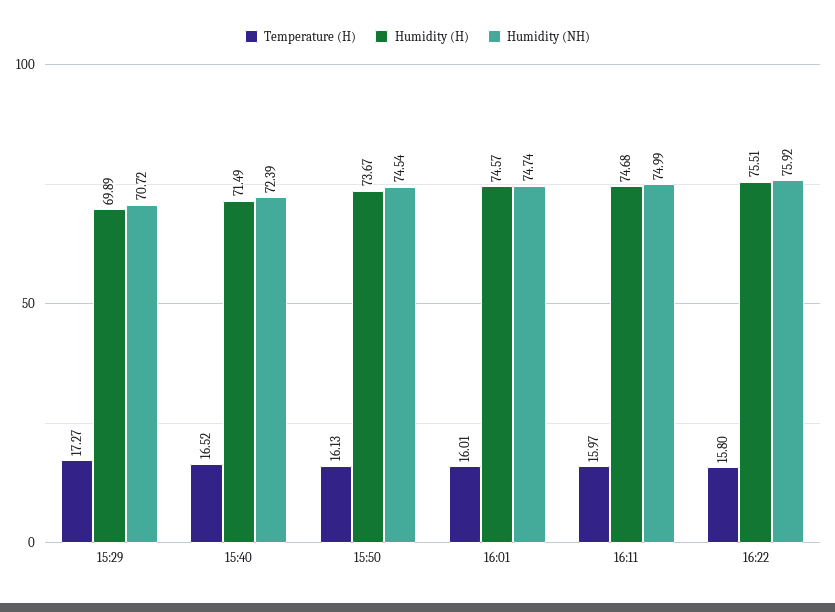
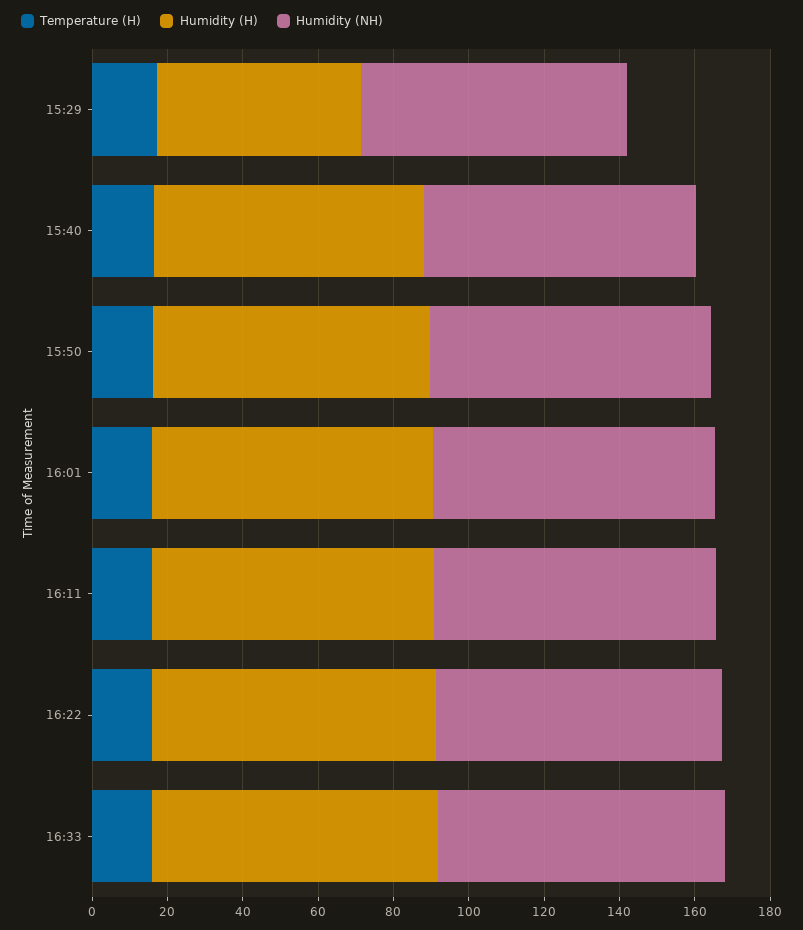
Humidity (H), 15:29: 69.89 -> 55
Temperature (H), 16:33: none -> 15
Humidity (H), 16:33: none -> 75
Humidity (NH), 16:33: none -> 75

